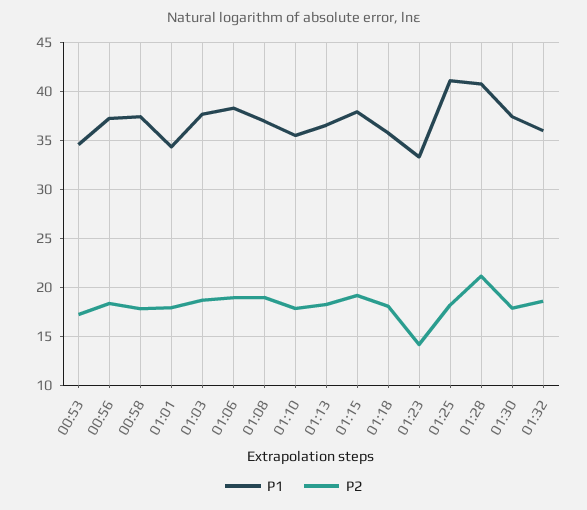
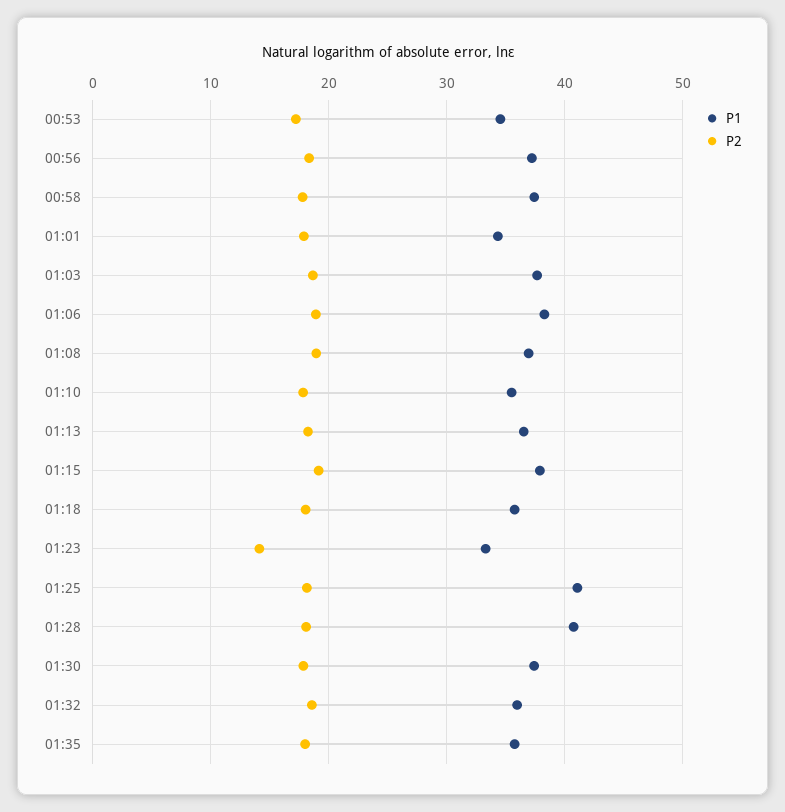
P2, 01:28: 21 -> 18
P1, 01:35: none -> 36
P2, 01:35: none -> 18

